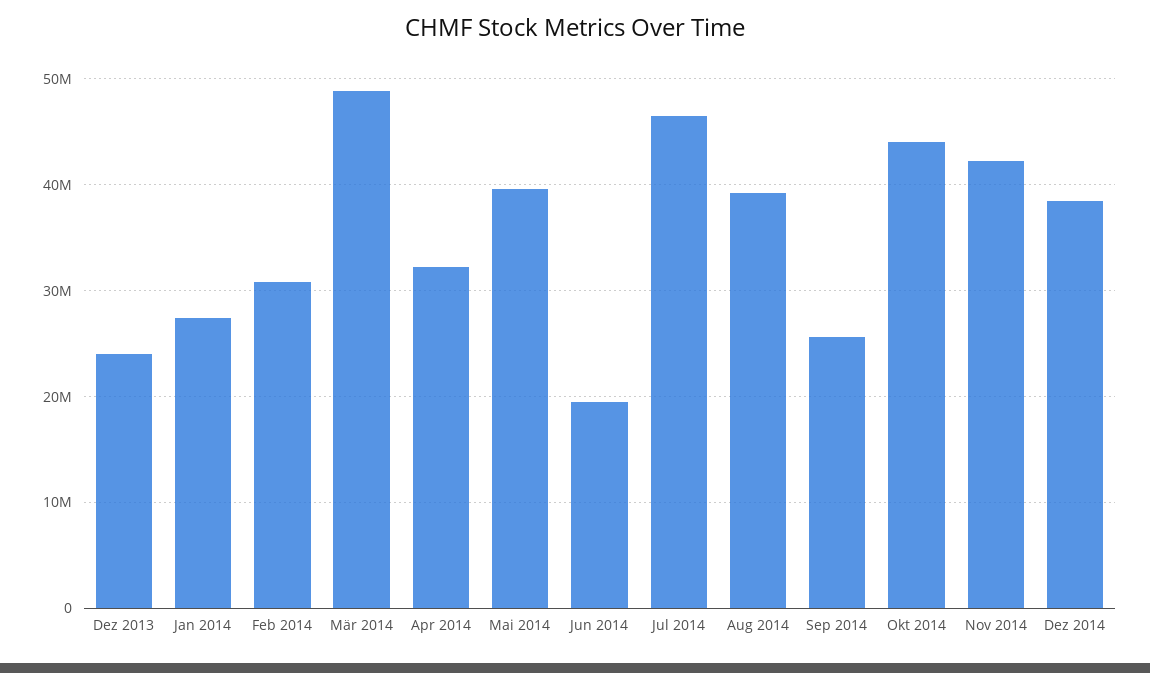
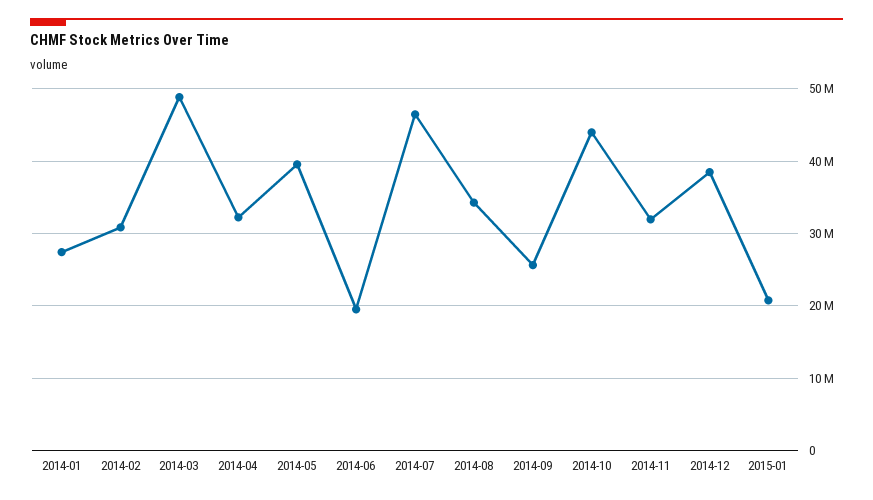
Dez 2013: 24000000 -> none
Aug 2014: 39000000 -> 34000000
Nov 2014: 42000000 -> 32000000
2015-01: none -> 21000000

